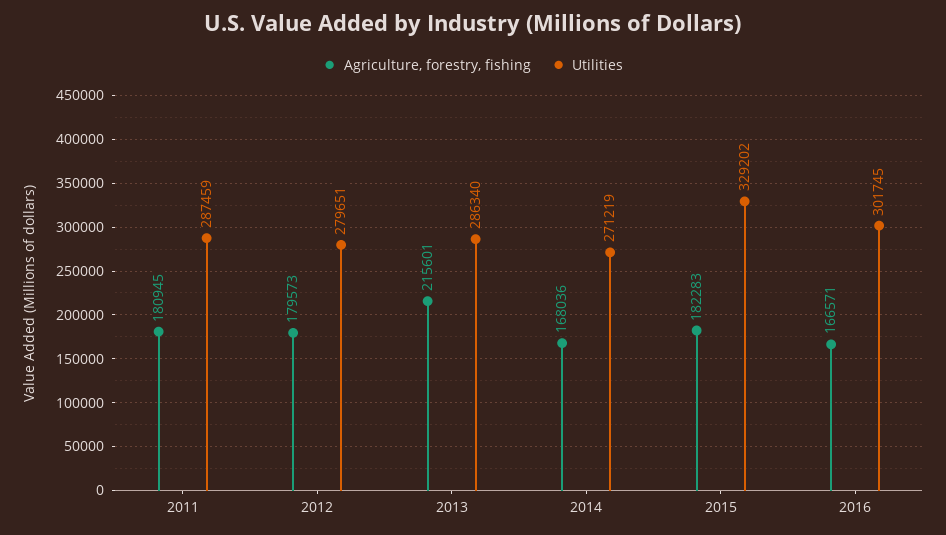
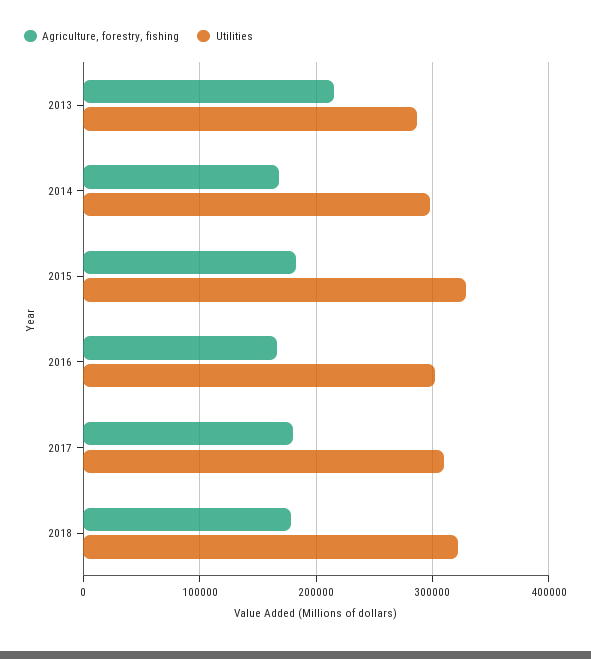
Agriculture, forestry, fishing, 2011: 180945 -> none
Utilities, 2011: 287459 -> none
Agriculture, forestry, fishing, 2012: 179573 -> none
Utilities, 2012: 279651 -> none
Utilities, 2014: 271219 -> 300000
Agriculture, forestry, fishing, 2017: none -> 180000
Utilities, 2017: none -> 310000
Agriculture, forestry, fishing, 2018: none -> 180000
Utilities, 2018: none -> 320000

